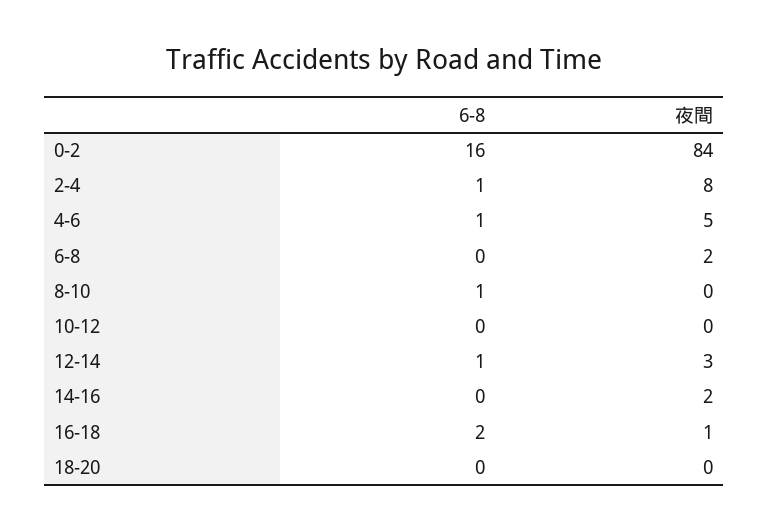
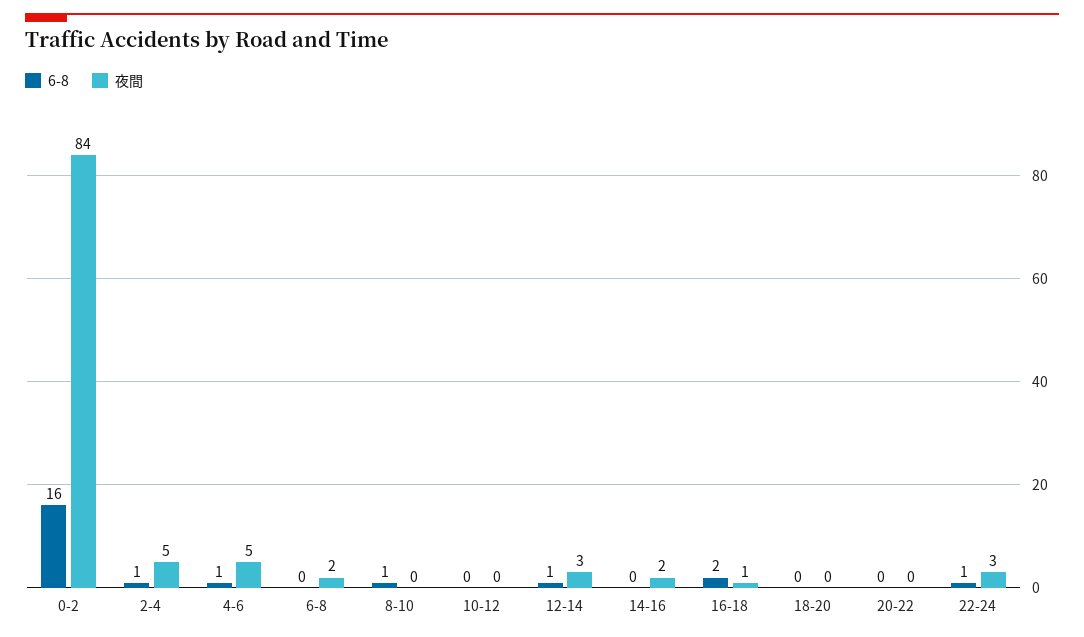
夜間, 2-4: 8 -> 5
6-8, 20-22: none -> 0
夜間, 20-22: none -> 0
6-8, 22-24: none -> 1
夜間, 22-24: none -> 3

